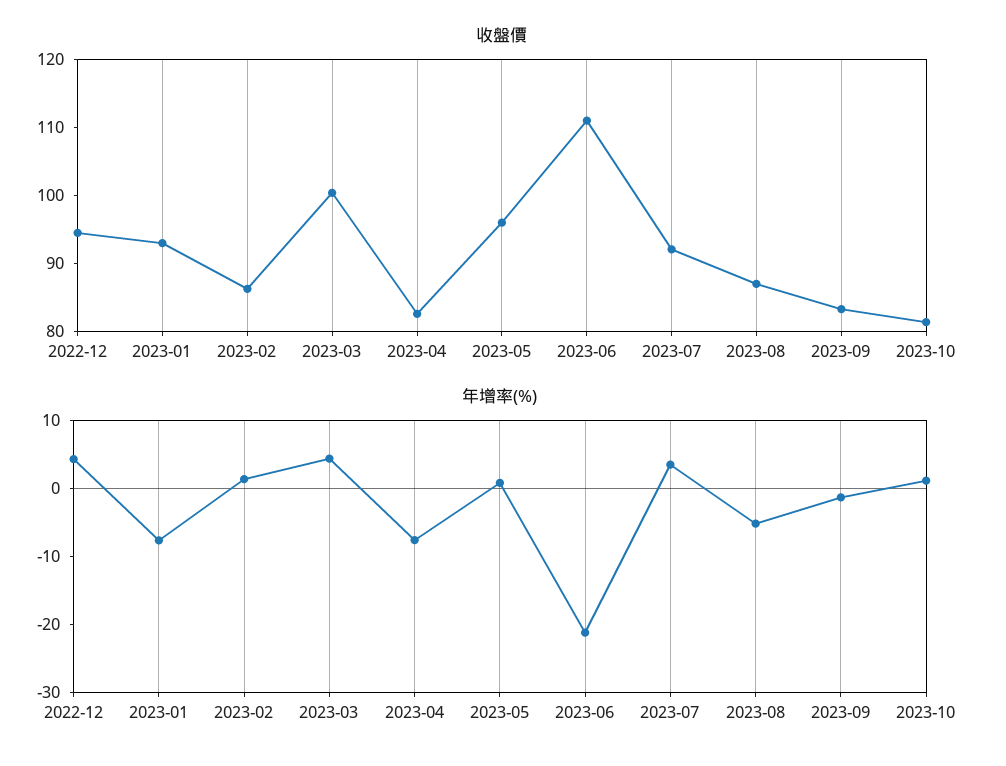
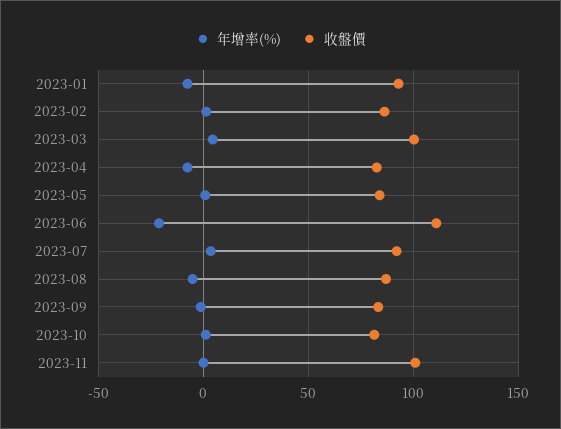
收盤價, 2022-12: 94 -> none
收盤價, 2023-05: 96 -> 85
年增率(%), 2022-12: 4 -> none
年增率(%), 2023-11: none -> 0
收盤價, 2023-11: none -> 100

